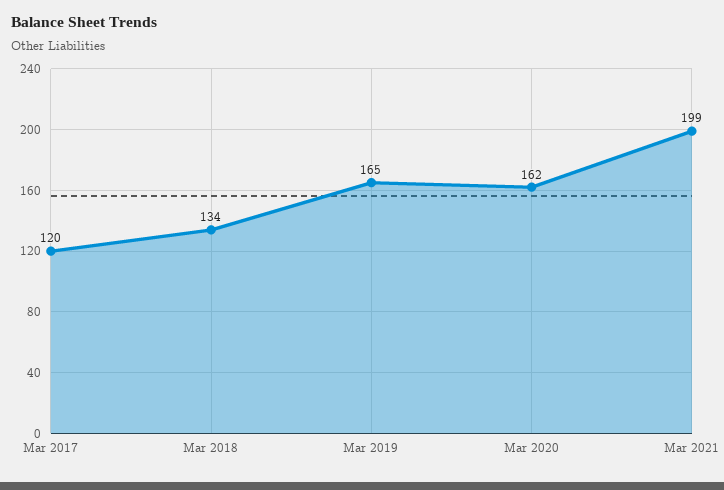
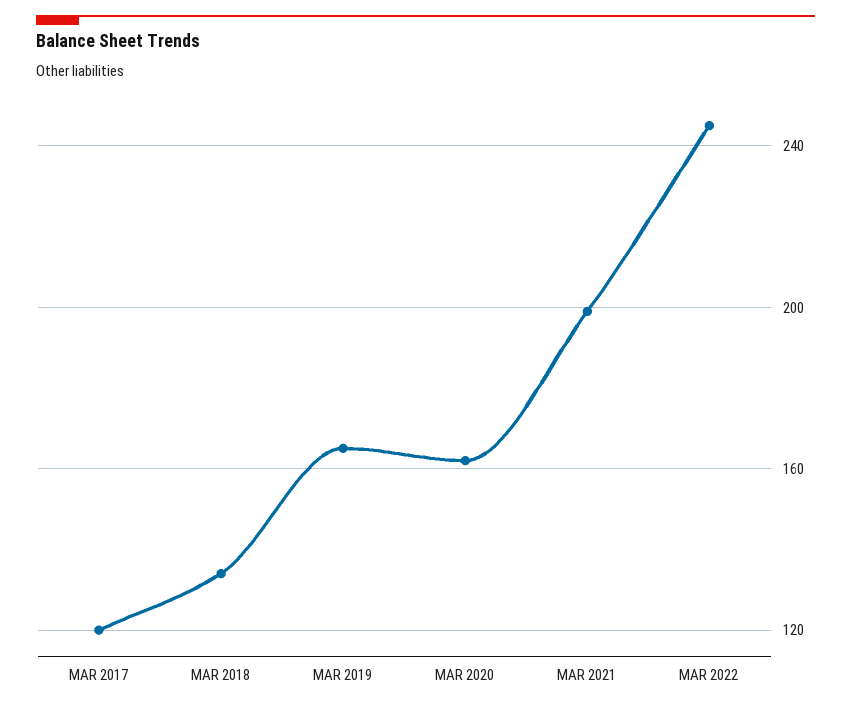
MAR 2022: none -> 245

